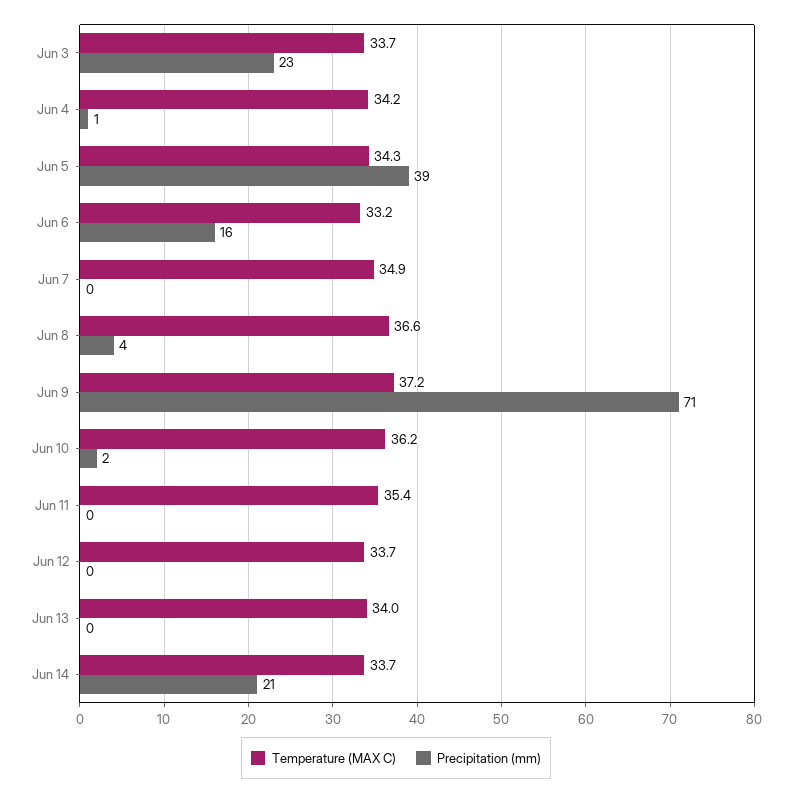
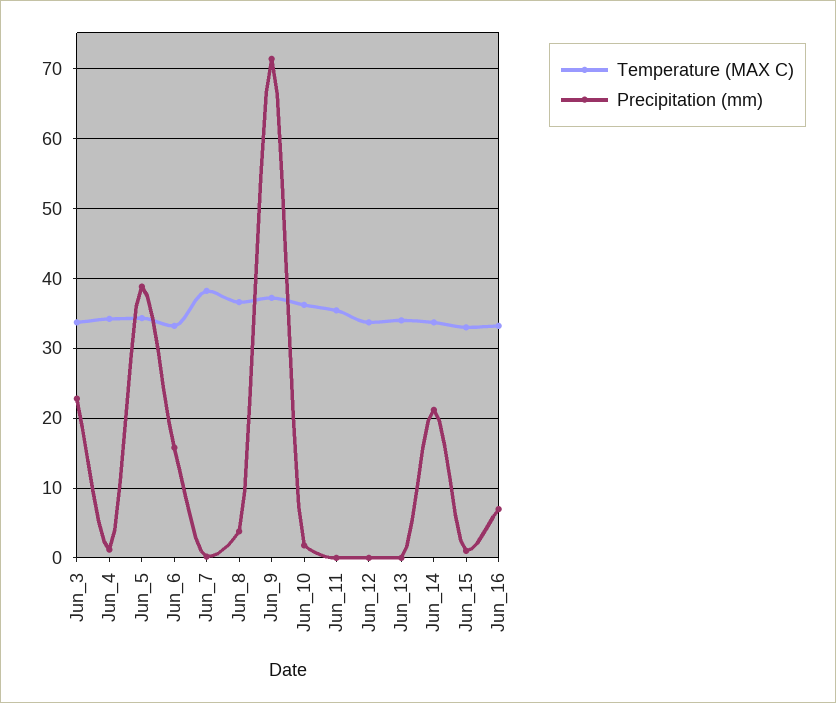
Temperature (MAX C), Jun 7: 34.9 -> 38
Temperature (MAX C), Jun_15: none -> 33
Precipitation (mm), Jun_15: none -> 1
Temperature (MAX C), Jun_16: none -> 33
Precipitation (mm), Jun_16: none -> 7

